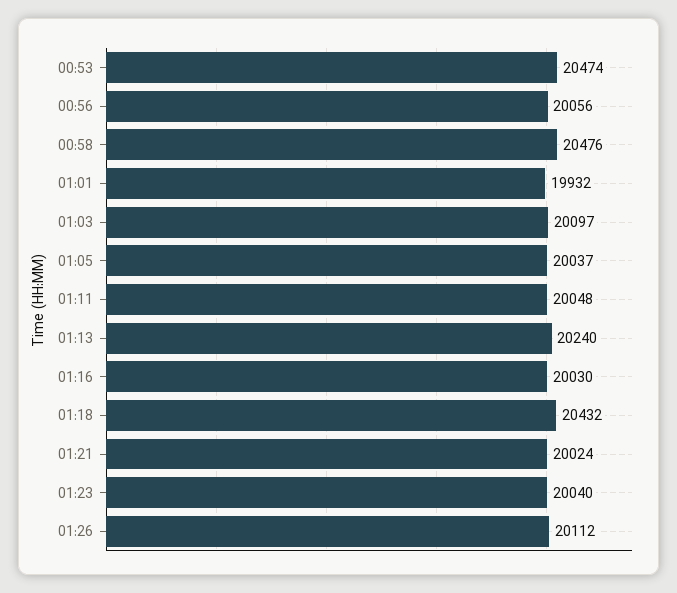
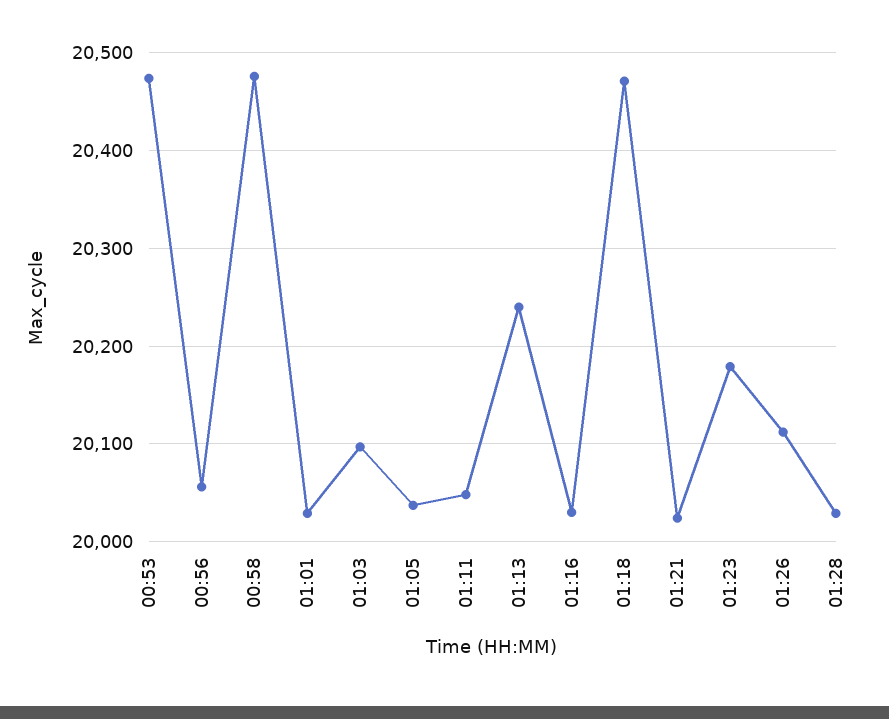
01:01: 19932 -> 20030
01:18: 20432 -> 20470
01:23: 20040 -> 20180
01:28: none -> 20030

